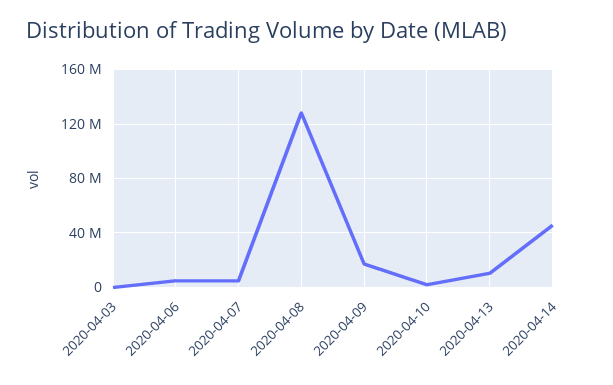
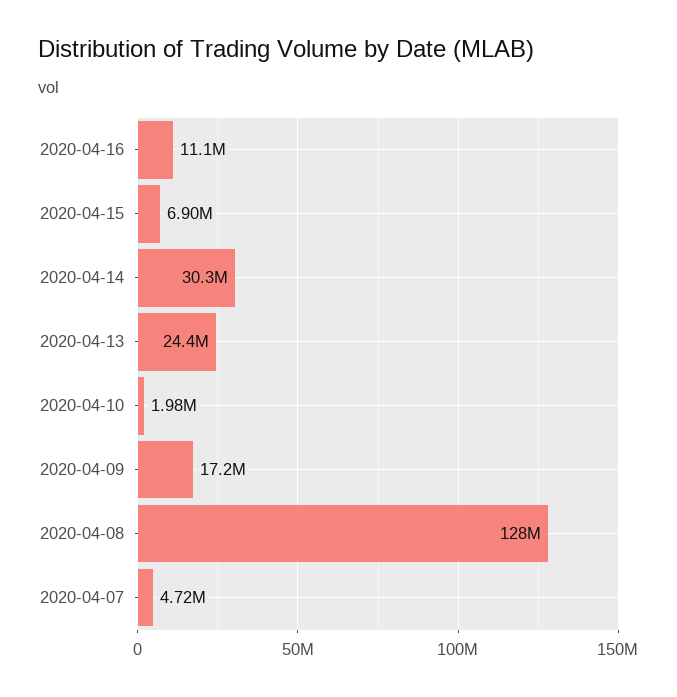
2020-04-03: 0 -> none
2020-04-06: 5000000 -> none
2020-04-13: 10000000 -> 24400000
2020-04-14: 45000000 -> 30300000
2020-04-16: none -> 11100000
2020-04-15: none -> 6900000

